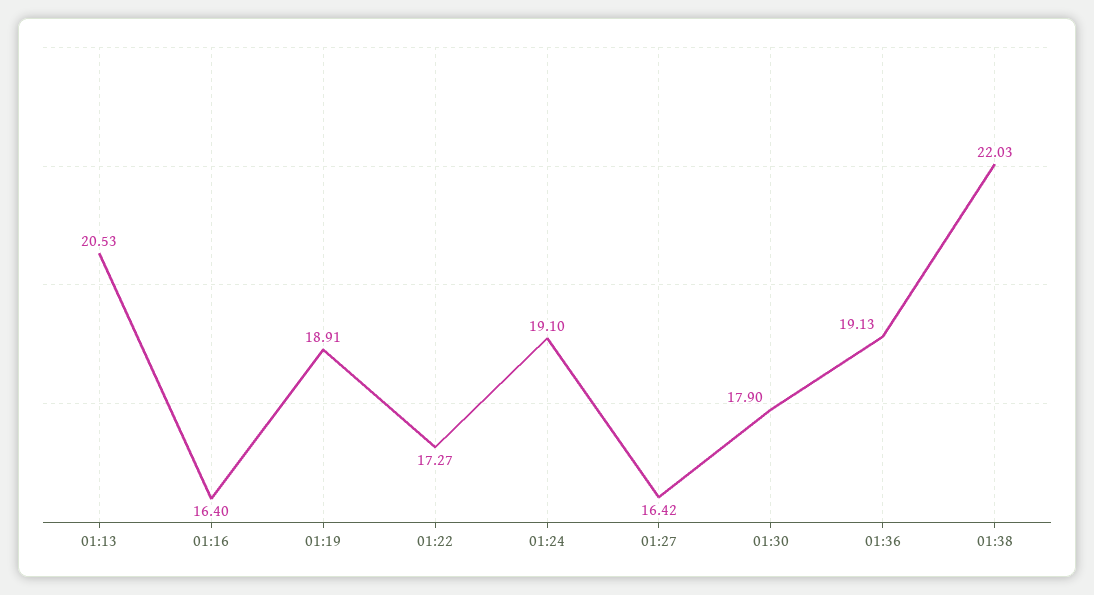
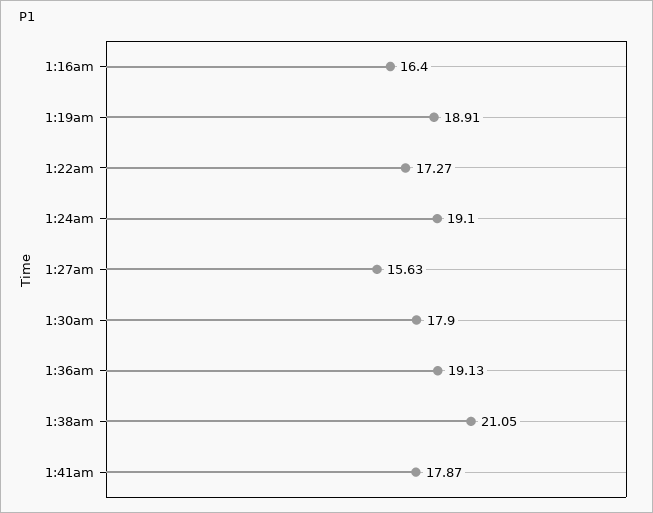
01:13: 20.53 -> none
01:27: 16.42 -> 15.63
01:38: 22.03 -> 21.05
1:41am: none -> 17.87

